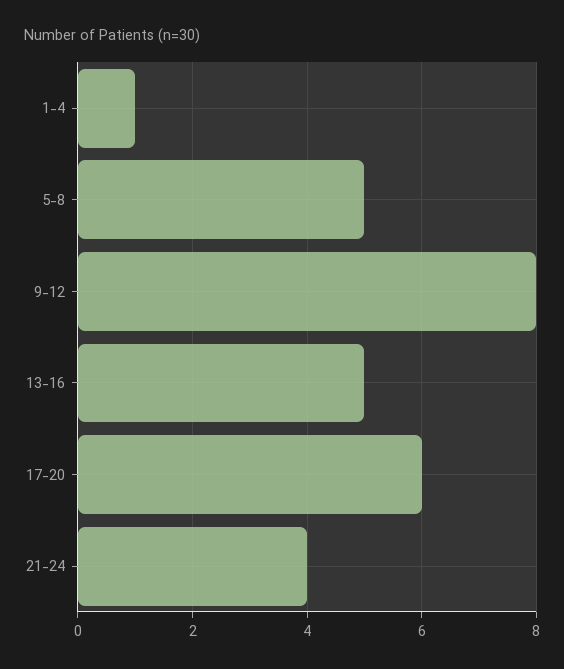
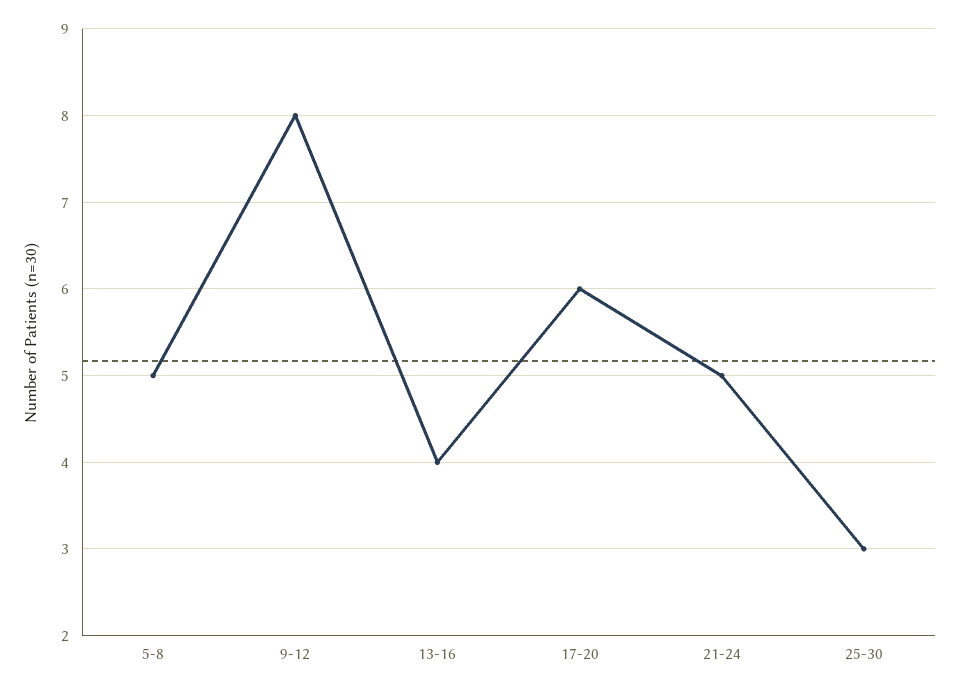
1-4: 1 -> none
13-16: 5 -> 4
21-24: 4 -> 5
25-30: none -> 3

